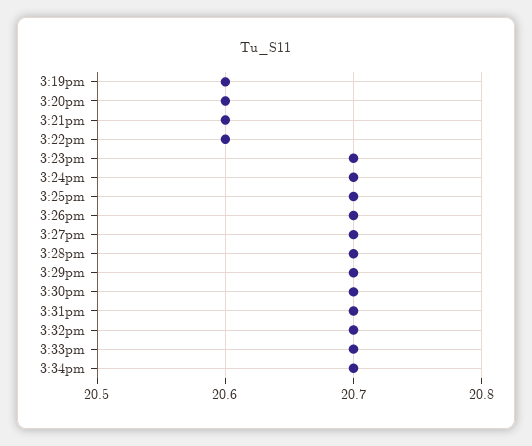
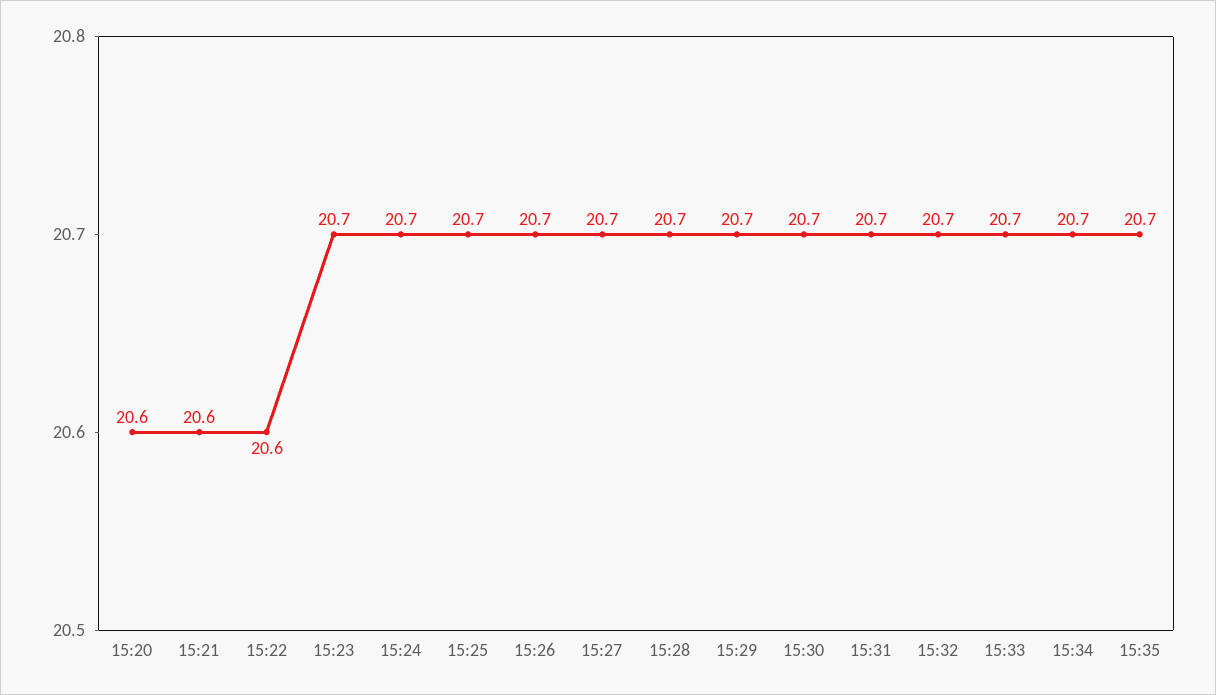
3:19pm: 20.6 -> none
15:35: none -> 20.7

